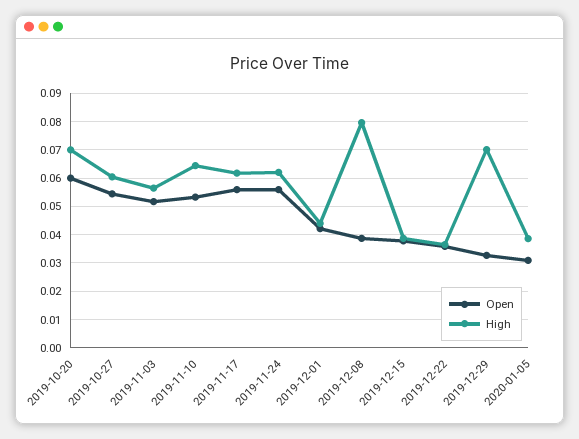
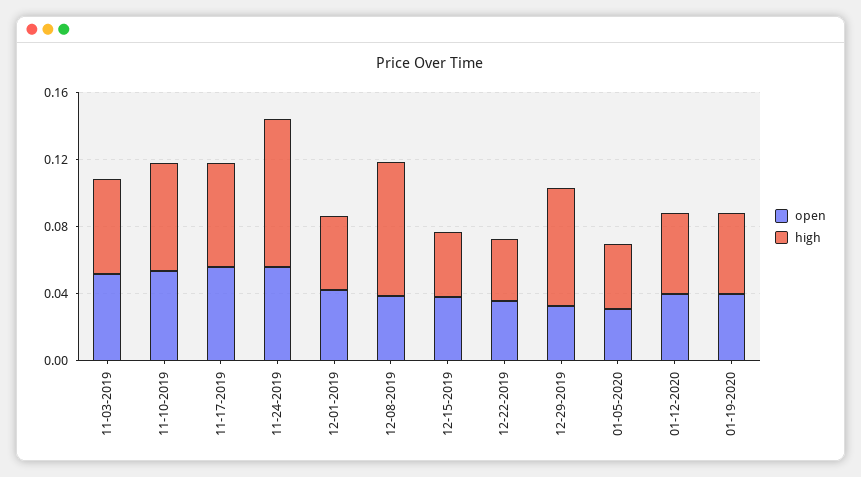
Open, 2019-10-20: 0.06 -> none
High, 2019-10-20: 0.07 -> none
Open, 2019-10-27: 0.055 -> none
High, 2019-10-27: 0.06 -> none
High, 2019-11-24: 0.0625 -> 0.09
Open, 01-12-2020: none -> 0.04
High, 01-12-2020: none -> 0.05
Open, 01-19-2020: none -> 0.04
High, 01-19-2020: none -> 0.05

